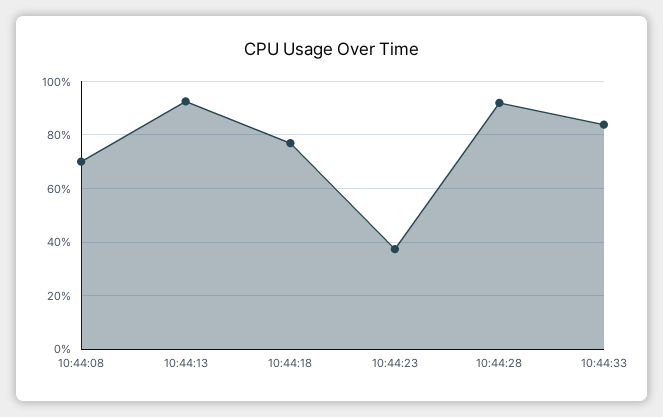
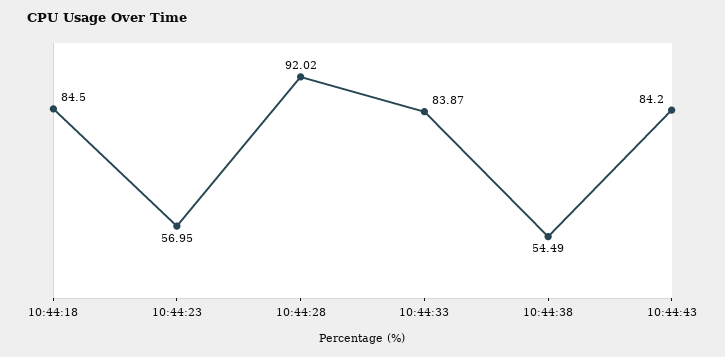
10:44:08: 70 -> none
10:44:13: 92.5 -> none
10:44:18: 77.5 -> 84.5
10:44:23: 37.5 -> 56.95
10:44:38: none -> 54.49
10:44:43: none -> 84.2

